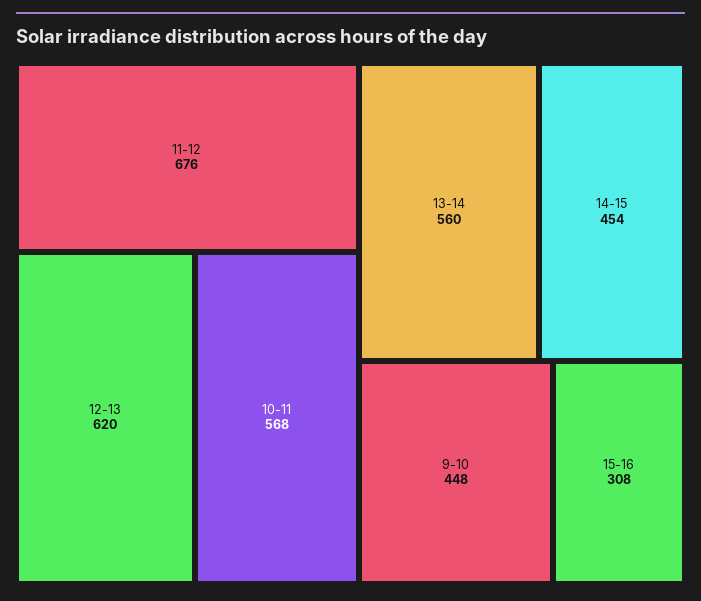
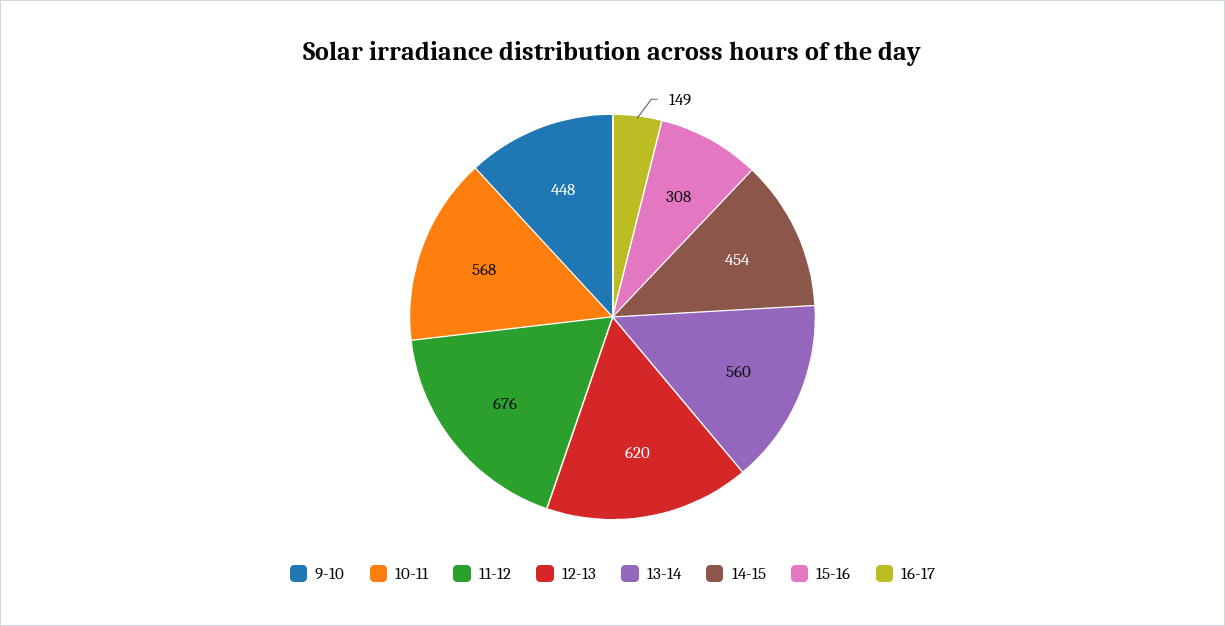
16-17: none -> 149

